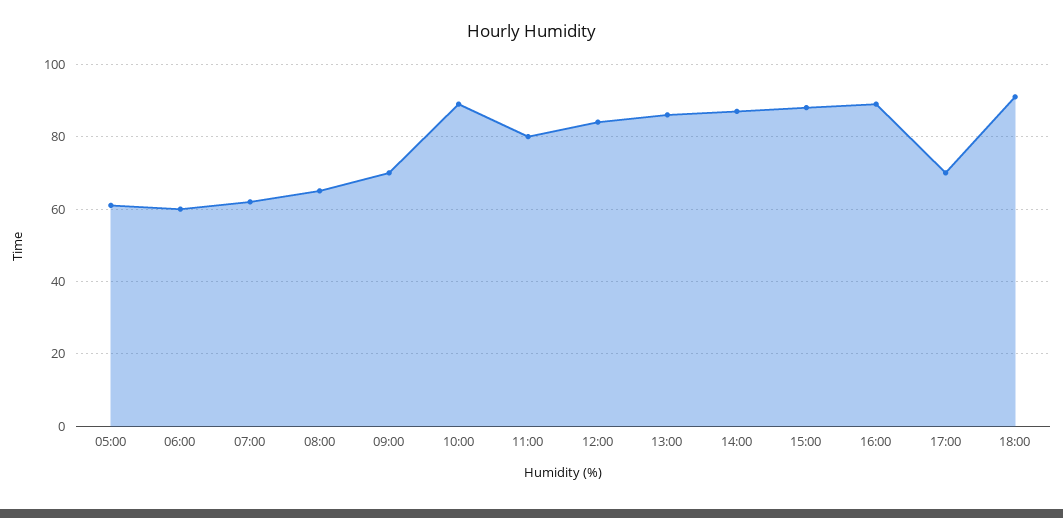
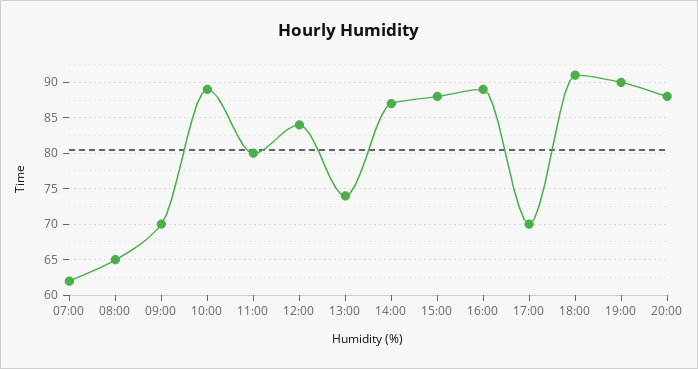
05:00: 60 -> none
06:00: 60 -> none
13:00: 85 -> 74
19:00: none -> 90
20:00: none -> 88

